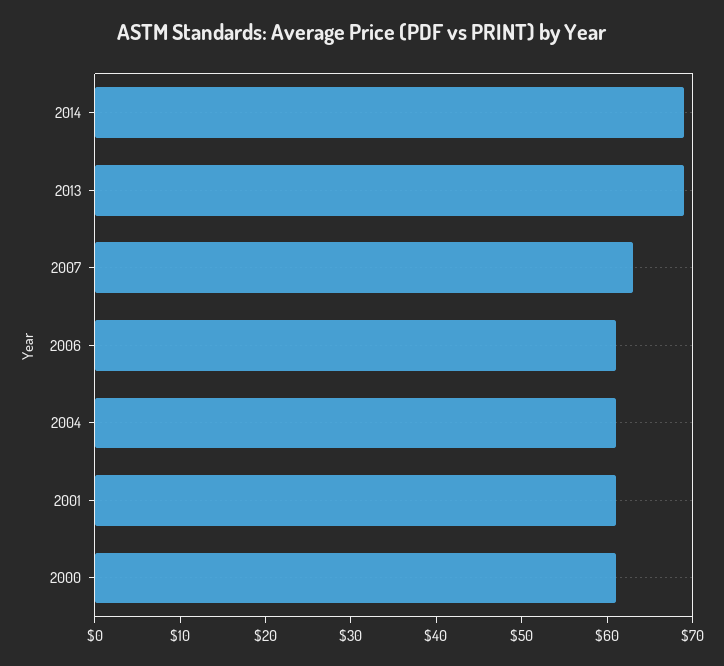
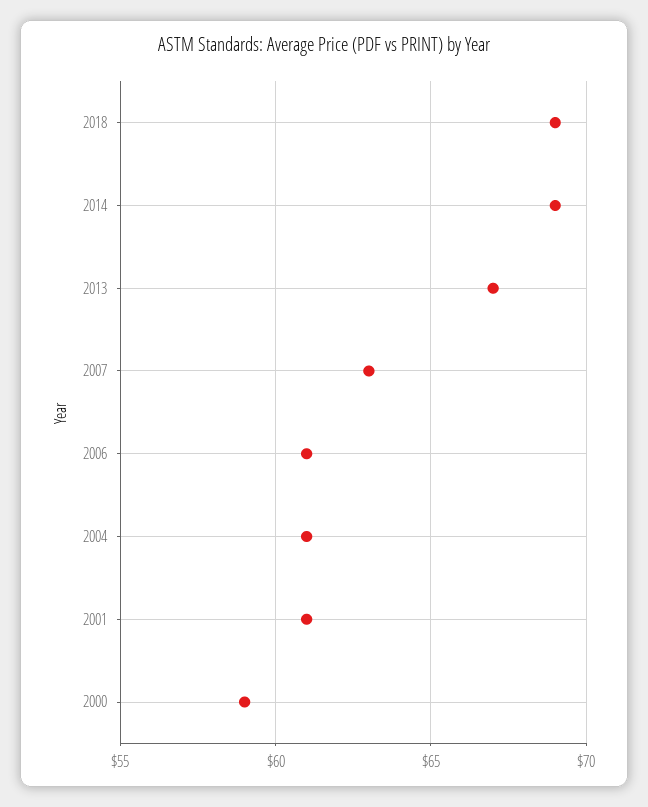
2013: 69 -> 67
2000: 61 -> 59
2018: none -> 69

